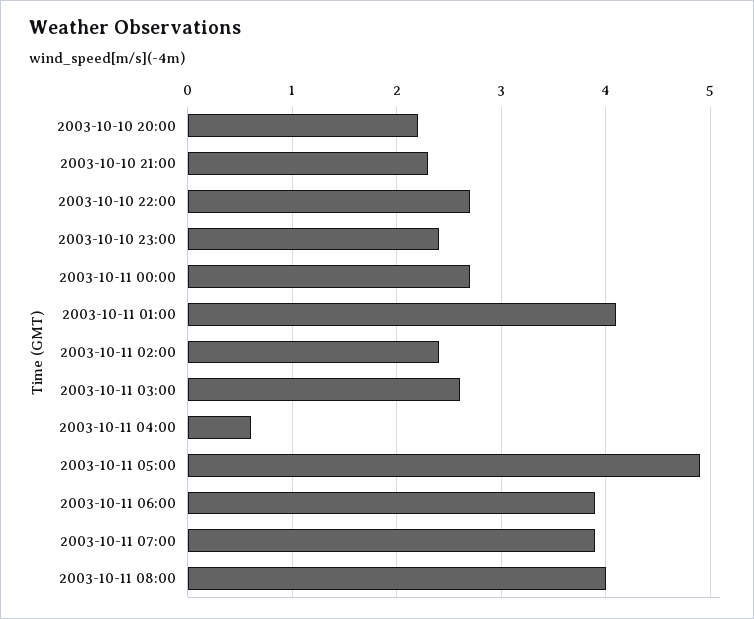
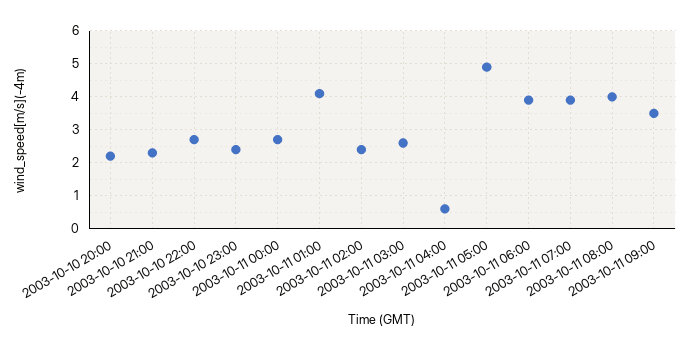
2003-10-11 09:00: none -> 3.5

